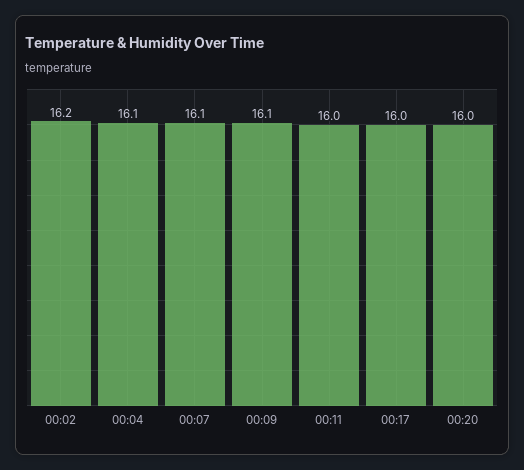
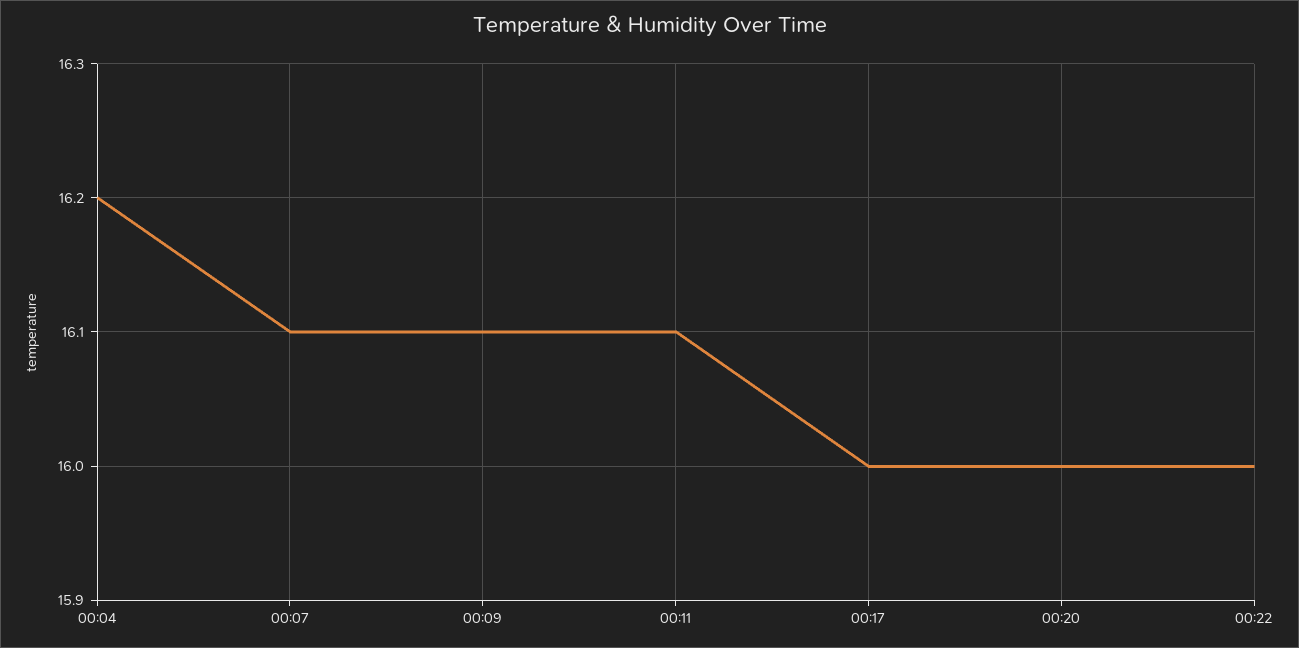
00:02: 16.2 -> none
00:04: 16.1 -> 16.2
00:11: 16 -> 16.1
00:22: none -> 16

